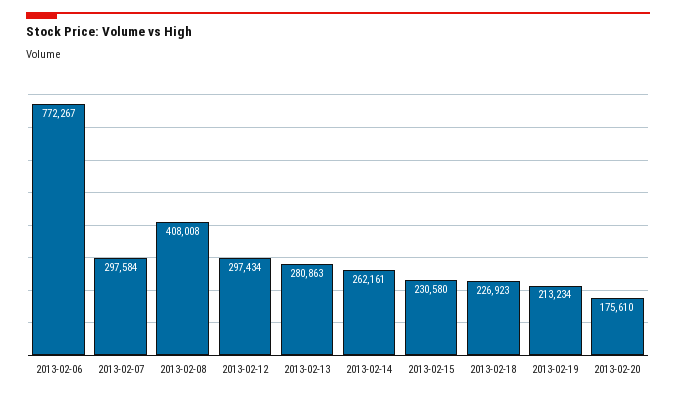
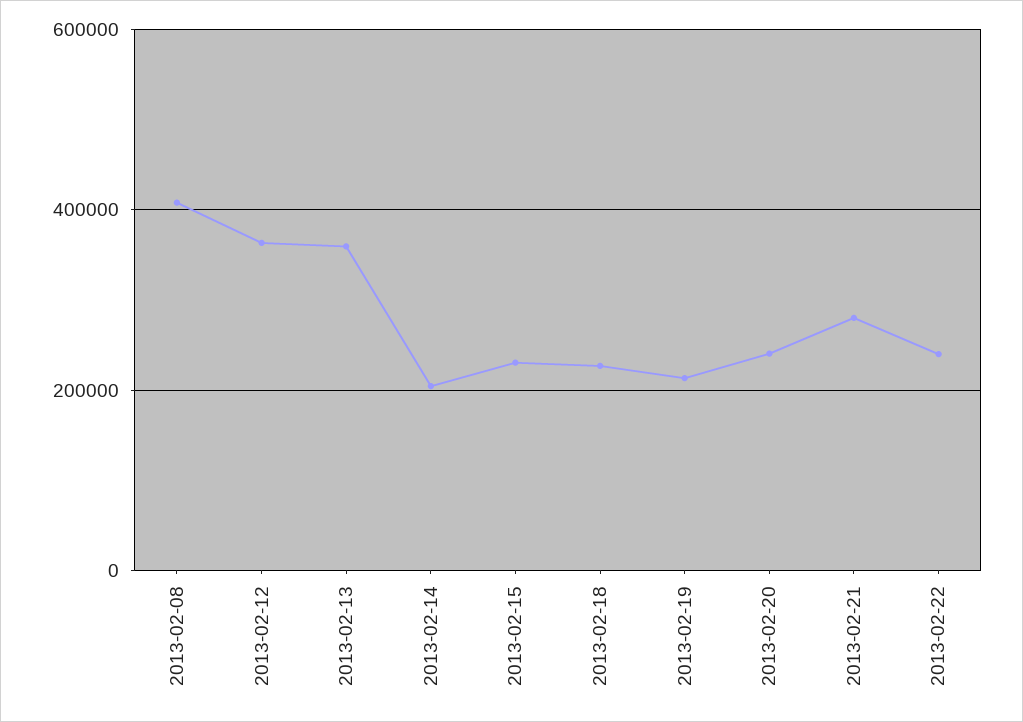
2013-02-06: 772267 -> none
2013-02-07: 297584 -> none
2013-02-12: 297434 -> 360000
2013-02-13: 280863 -> 360000
2013-02-14: 262161 -> 200000
2013-02-20: 175610 -> 240000
2013-02-21: none -> 280000
2013-02-22: none -> 240000

